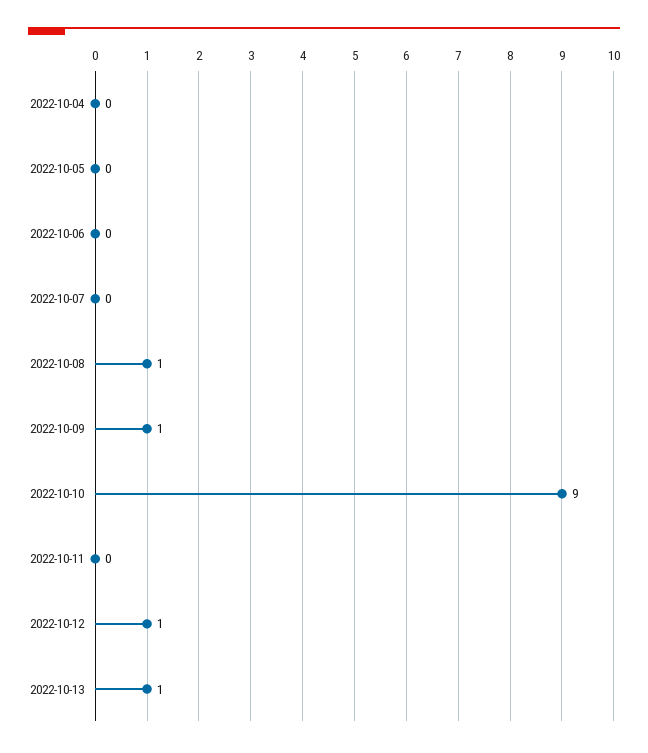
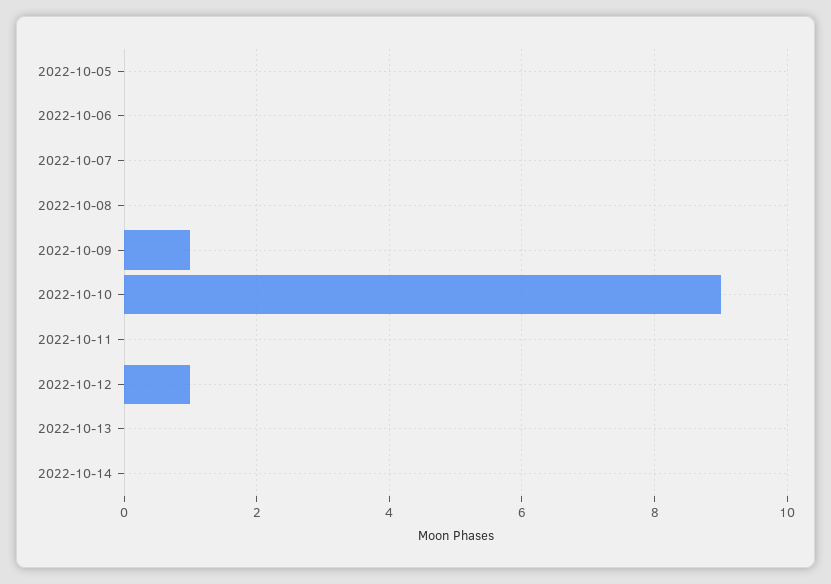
2022-10-04: 0 -> none
2022-10-08: 1 -> 0
2022-10-13: 1 -> 0
2022-10-14: none -> 0

